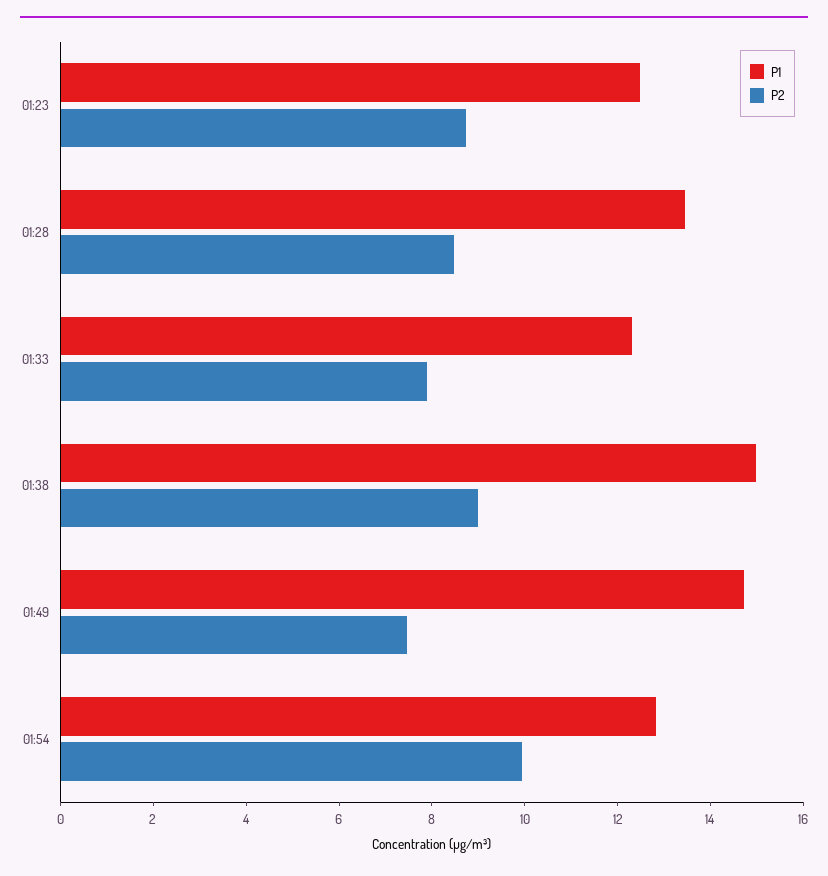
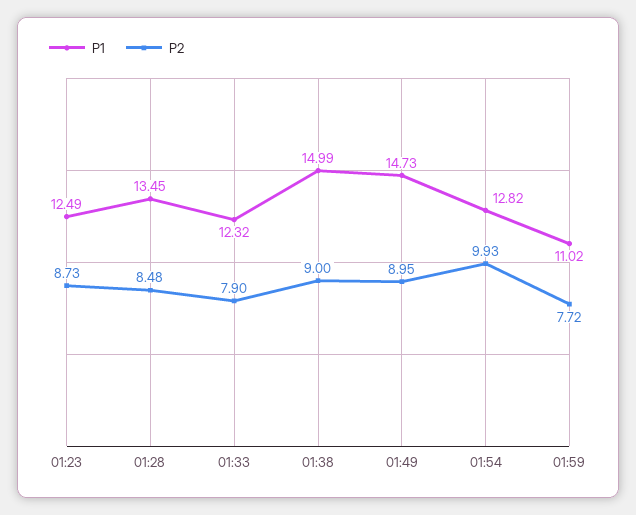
P2, 01:49: 7.5 -> 8.95
P1, 01:59: none -> 11.02
P2, 01:59: none -> 7.72

